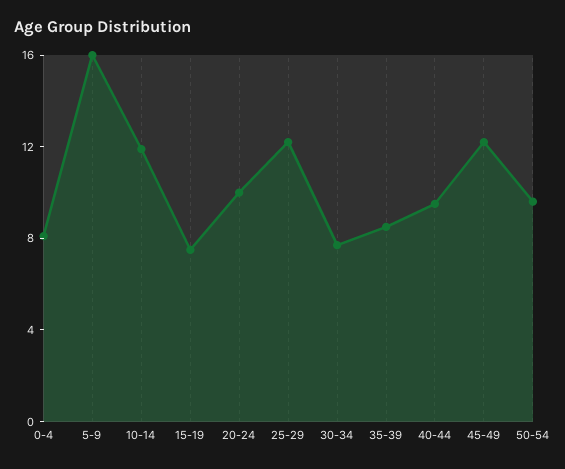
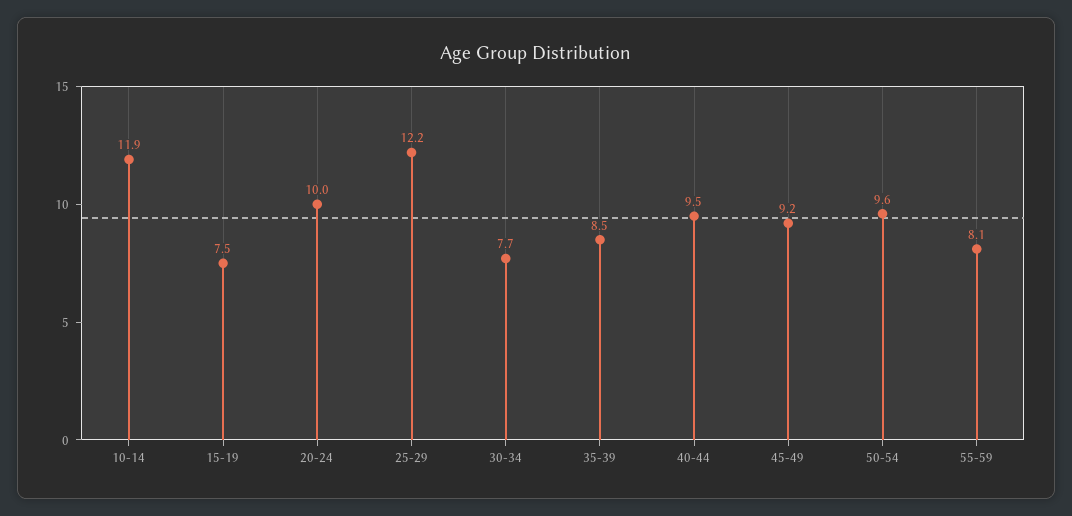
0-4: 8 -> none
5-9: 16 -> none
45-49: 12 -> 9.2
55-59: none -> 8.1

